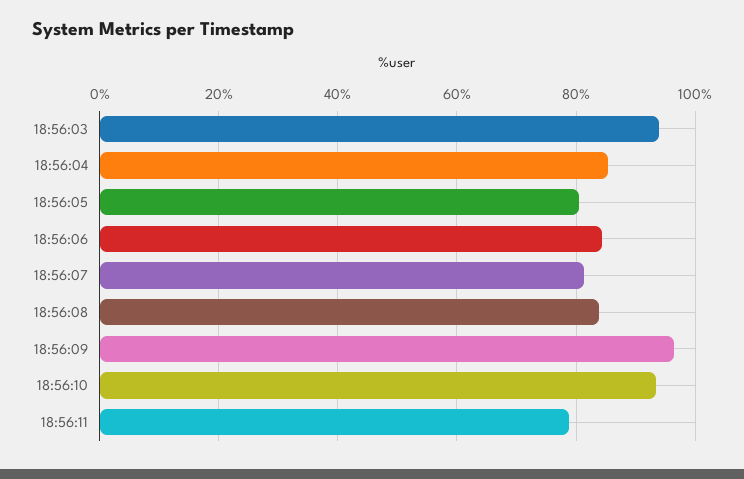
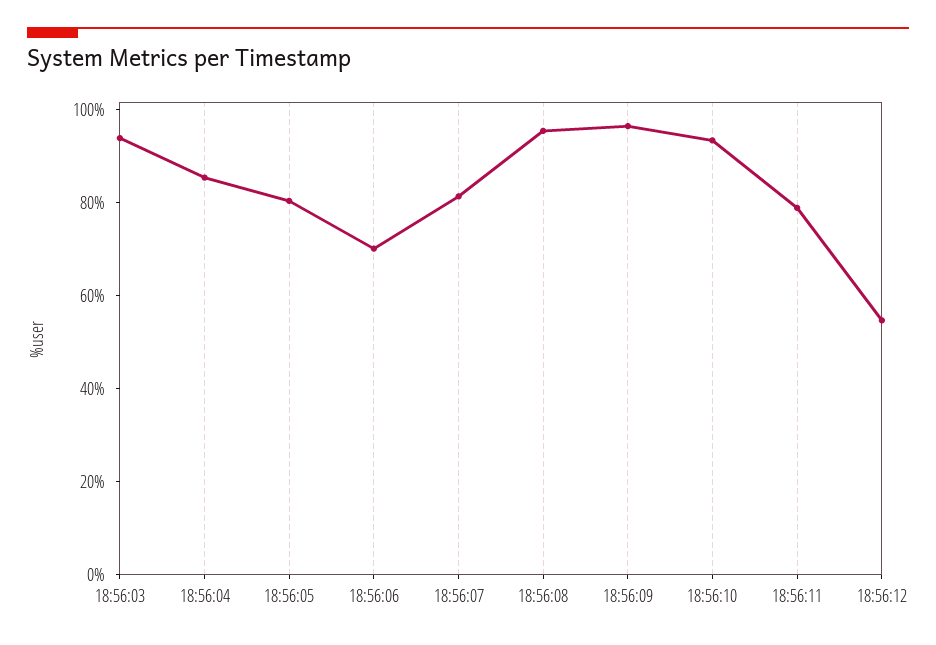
18:56:06: 84 -> 70
18:56:08: 84 -> 95
18:56:12: none -> 55

